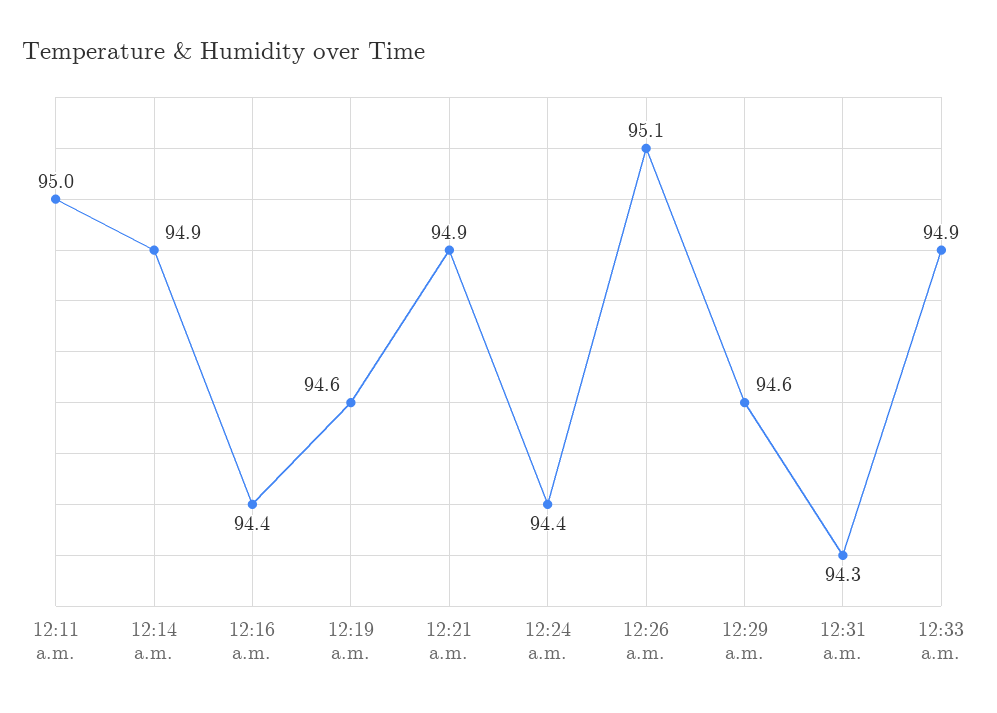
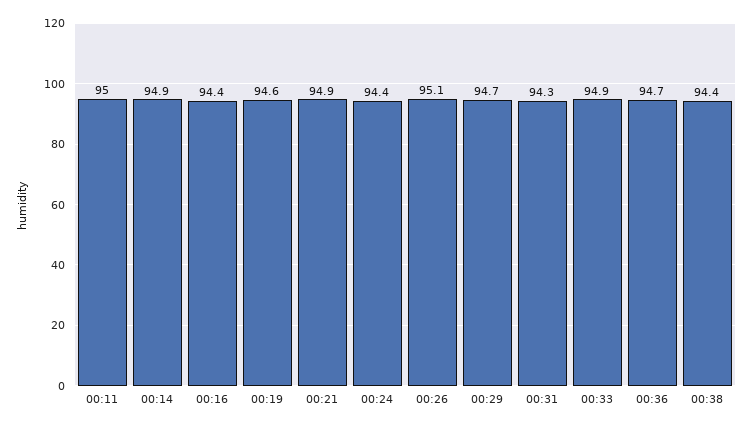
12:29 a.m.: 94.6 -> 94.7
00:36: none -> 94.7
00:38: none -> 94.4

